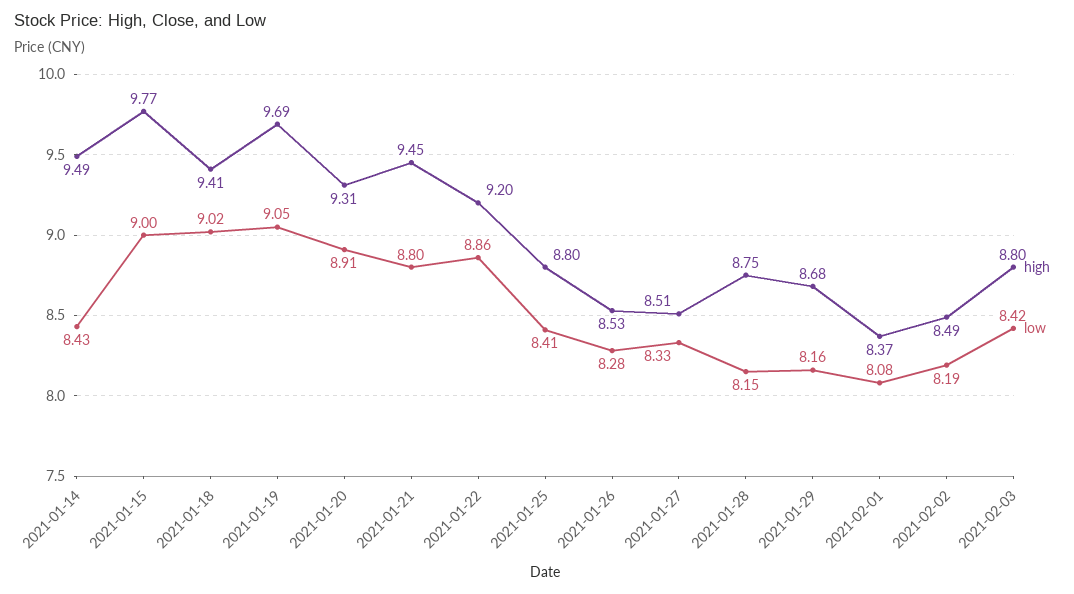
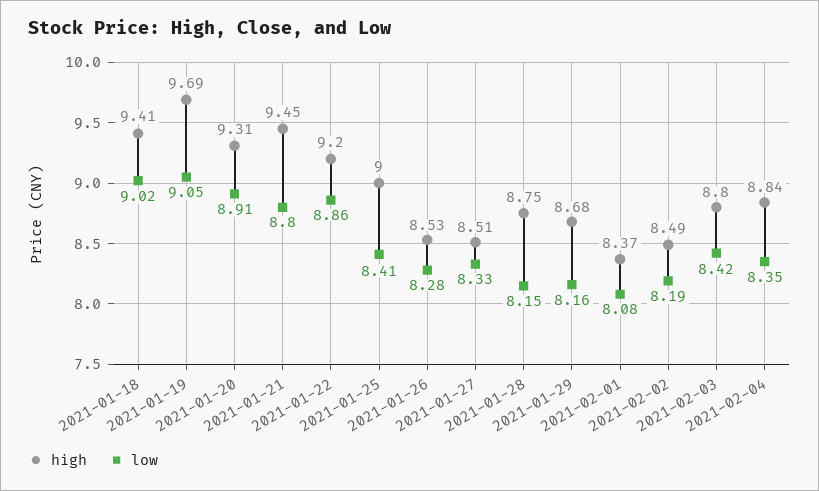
high, 2021-01-14: 9.49 -> none
low, 2021-01-14: 8.43 -> none
high, 2021-01-15: 9.77 -> none
low, 2021-01-15: 9 -> none
high, 2021-01-25: 8.8 -> 9
high, 2021-02-04: none -> 8.84
low, 2021-02-04: none -> 8.35

